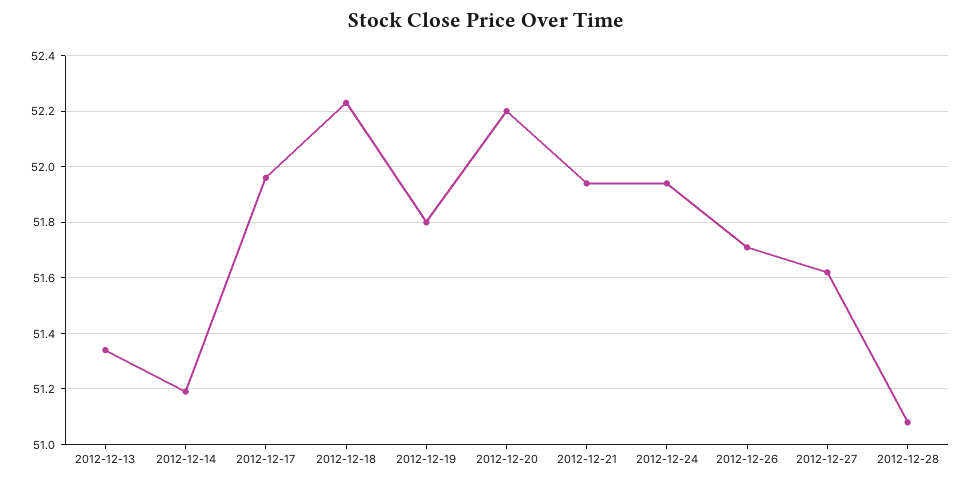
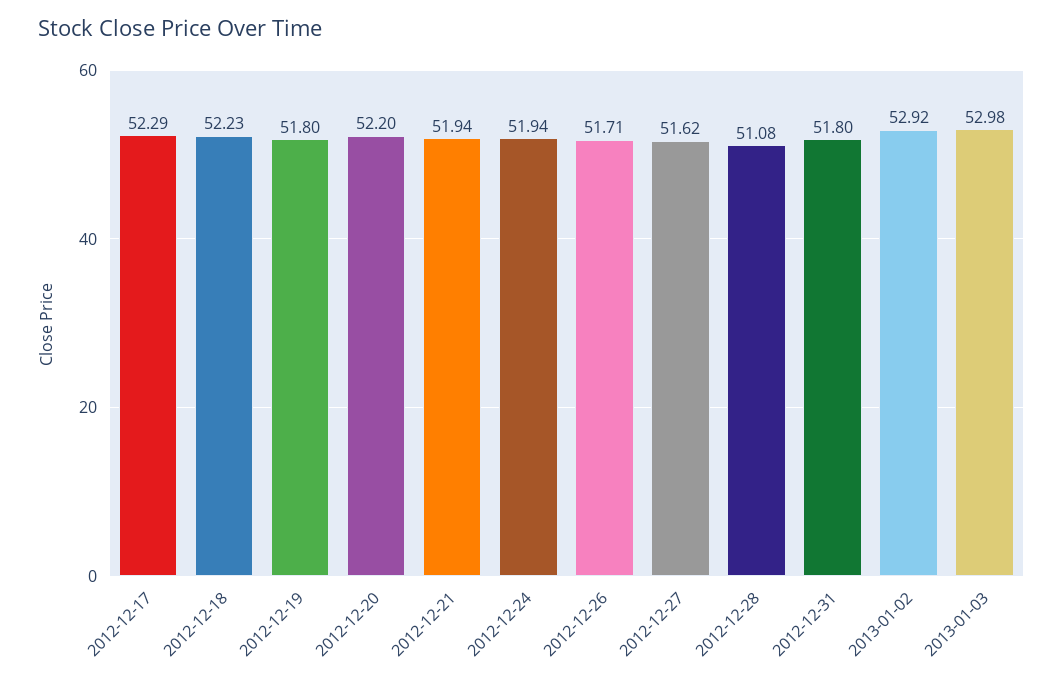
2012-12-13: 51.35 -> none
2012-12-14: 51.2 -> none
2012-12-17: 51.95 -> 52.29
2012-12-31: none -> 51.8
2013-01-02: none -> 52.92
2013-01-03: none -> 52.98

